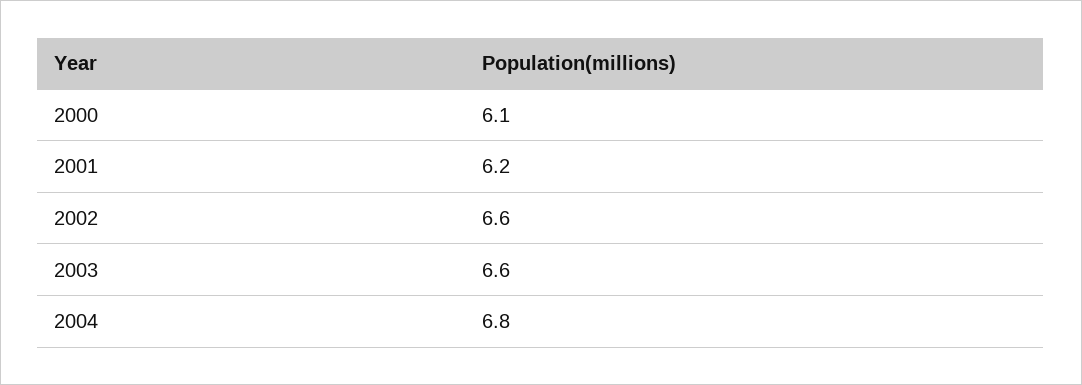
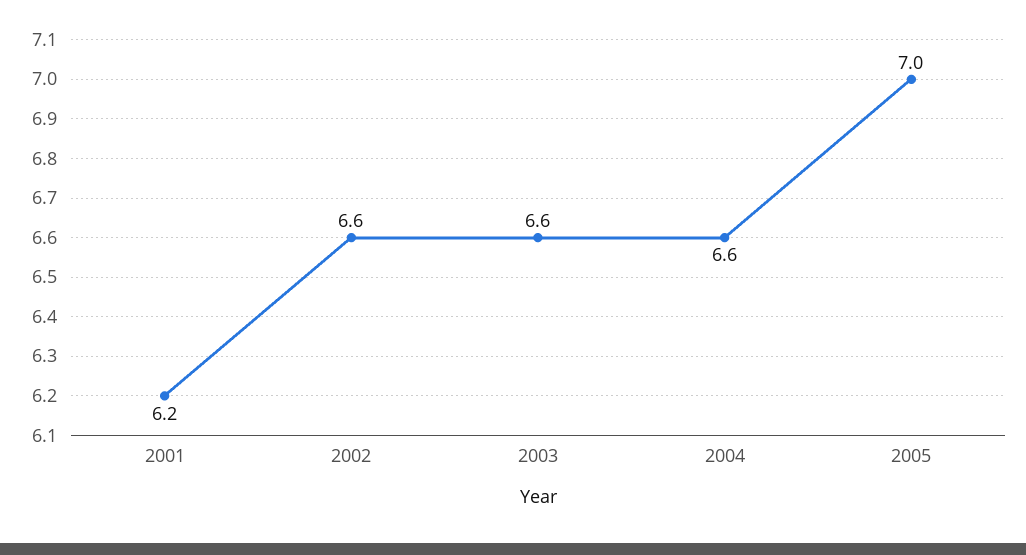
2000: 6.1 -> none
2004: 6.8 -> 6.6
2005: none -> 7

